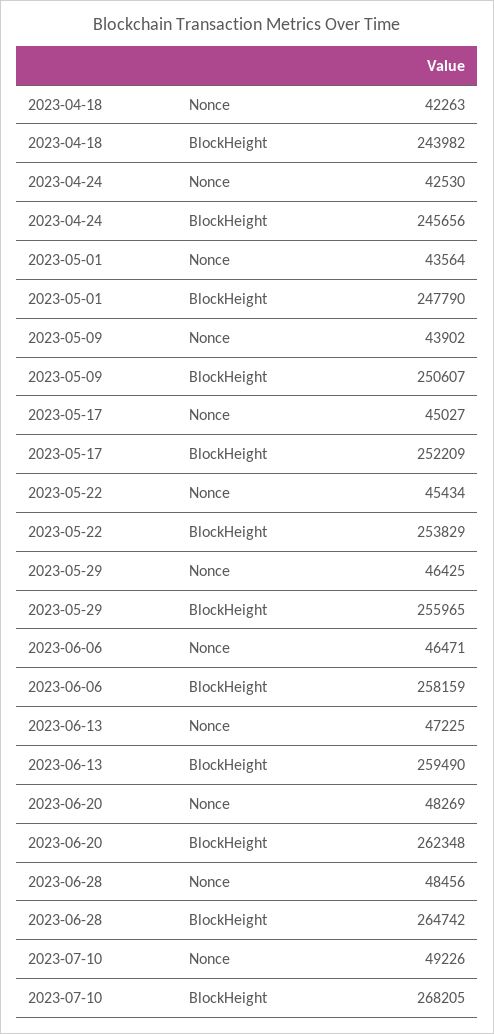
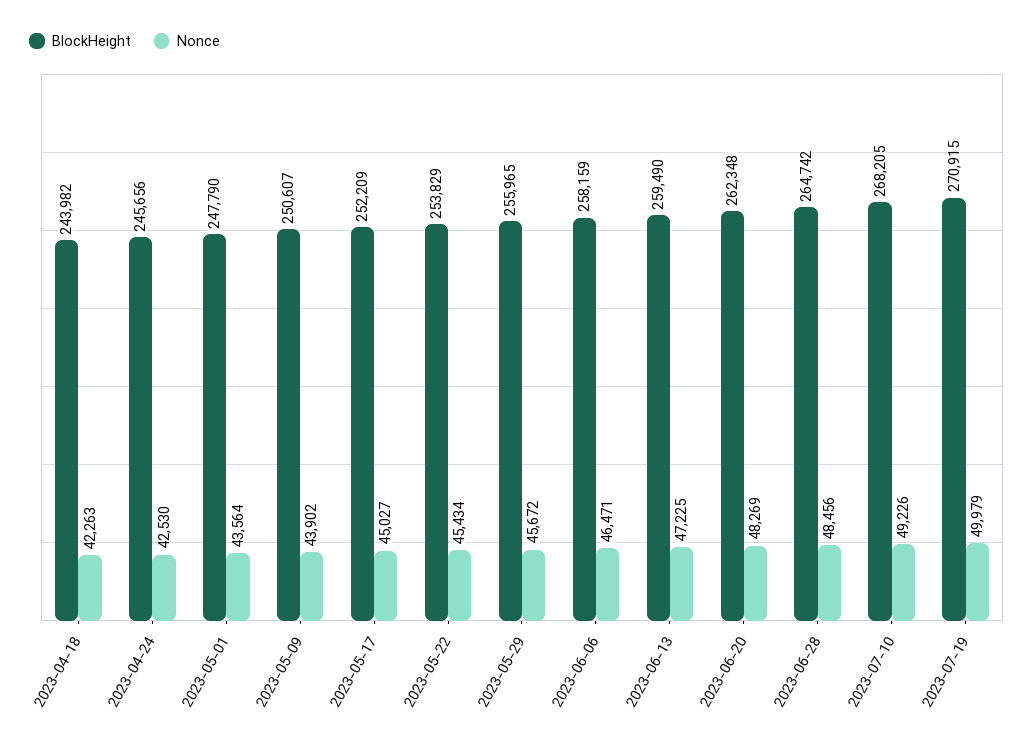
Nonce, 2023-05-29: 46425 -> 45672
BlockHeight, 2023-07-19: none -> 270915
Nonce, 2023-07-19: none -> 49979

